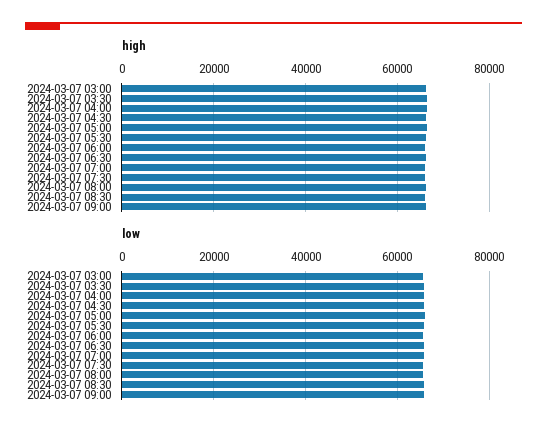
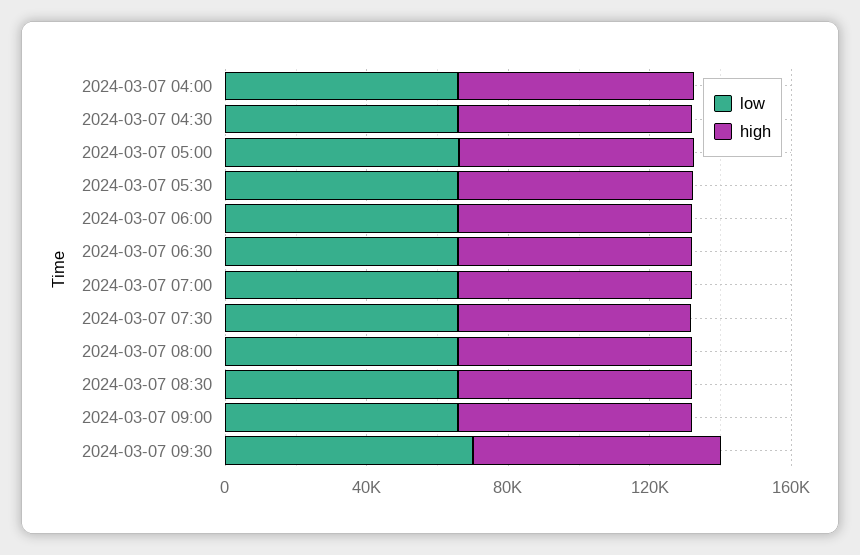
high, 2024-03-07 03:00: 66000 -> none
high, 2024-03-07 03:30: 66000 -> none
low, 2024-03-07 03:00: 66000 -> none
low, 2024-03-07 03:30: 66000 -> none
low, 2024-03-07 09:30: none -> 70000
high, 2024-03-07 09:30: none -> 70000

